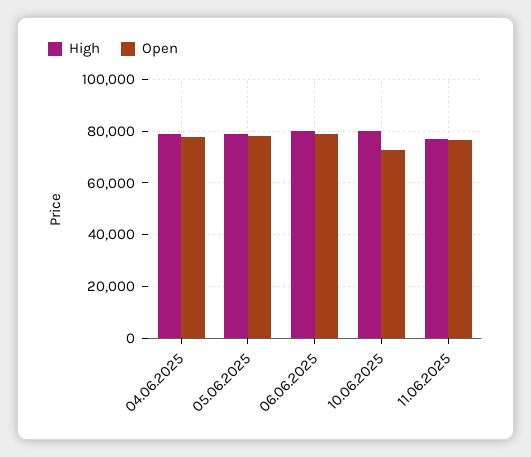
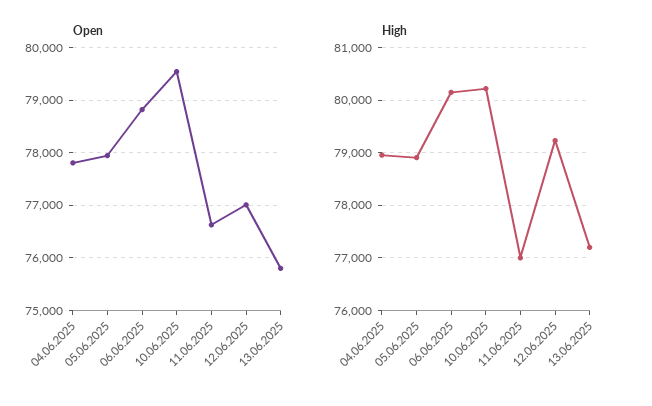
Open, 10.06.2025: 72500 -> 79600
Open, 12.06.2025: none -> 77000
Open, 13.06.2025: none -> 75800
High, 12.06.2025: none -> 79200
High, 13.06.2025: none -> 77200

